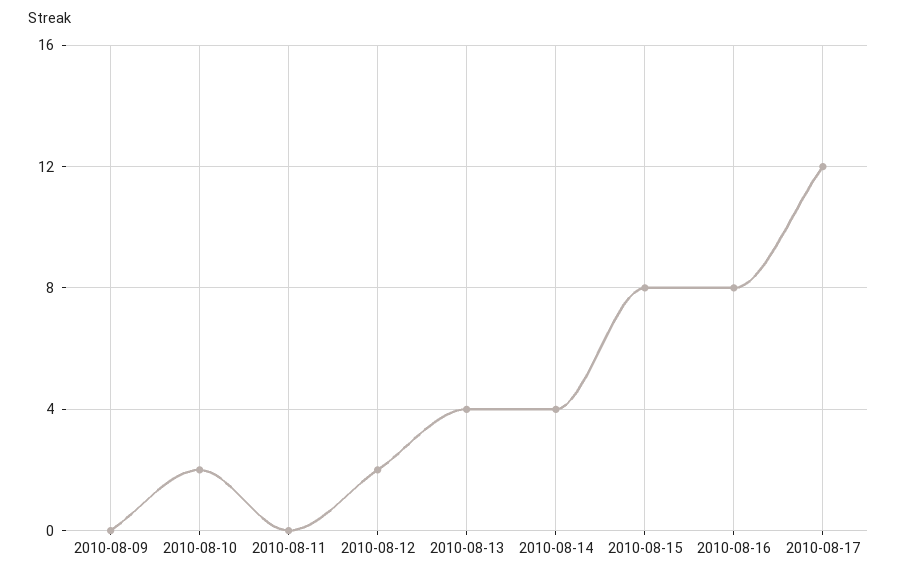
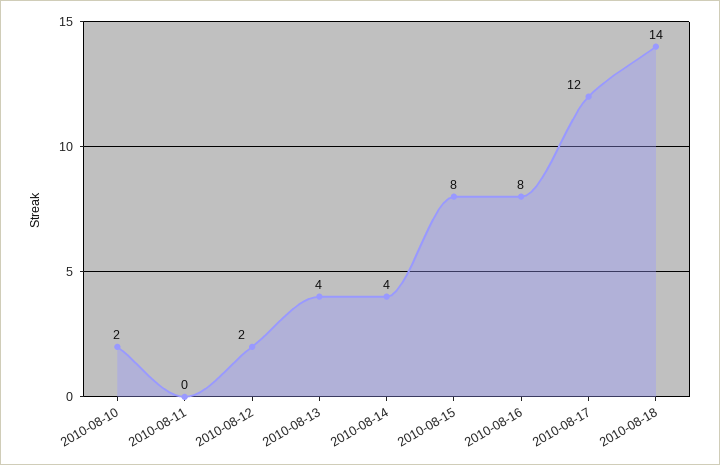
2010-08-09: 0 -> none
2010-08-18: none -> 14

